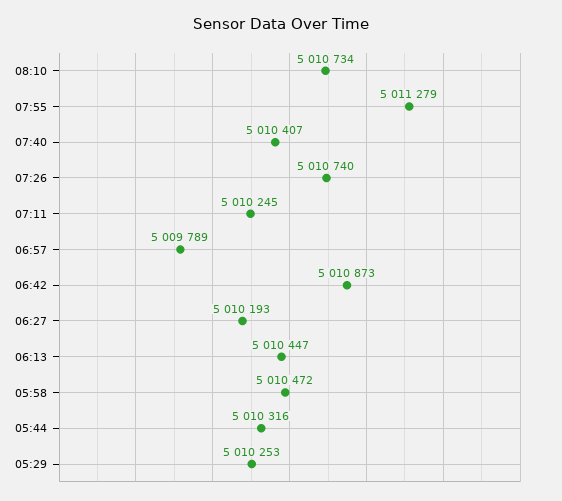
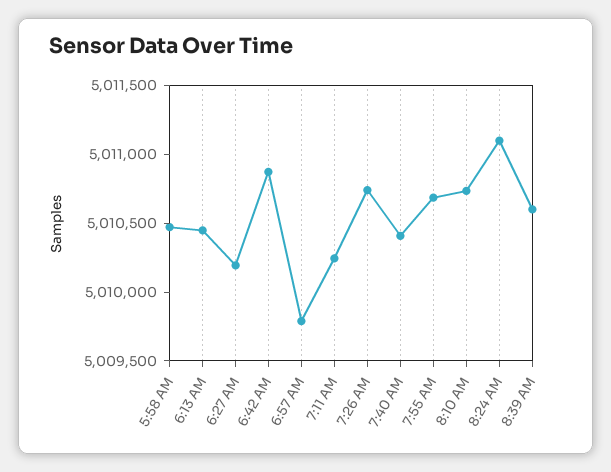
07:55: 5011279 -> 5010700
05:44: 5010316 -> none
05:29: 5010253 -> none
8:24 AM: none -> 5011100
8:39 AM: none -> 5010600

